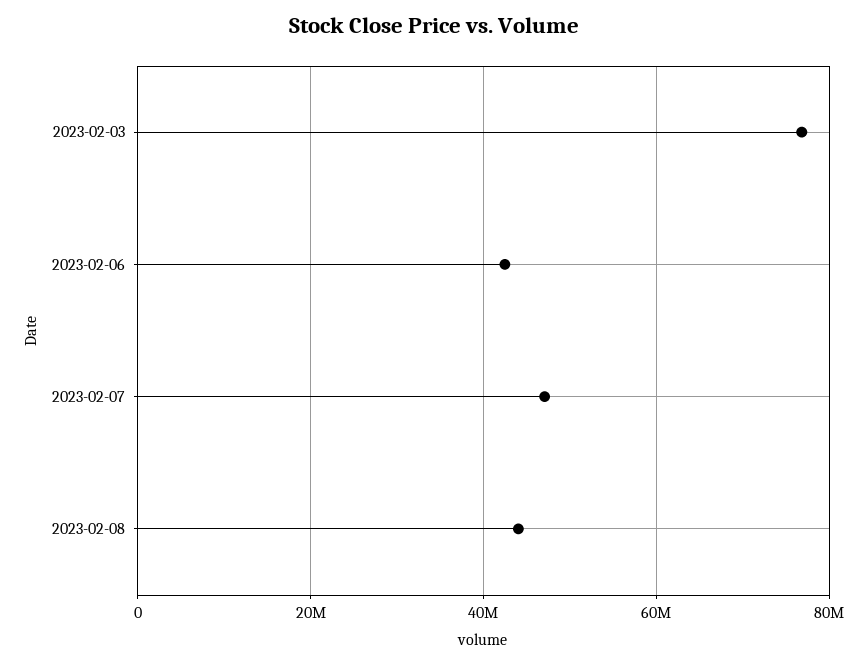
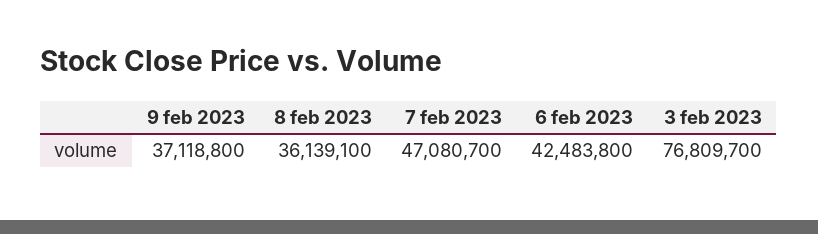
2023-02-08: 44000000 -> 36139100
9 feb 2023: none -> 37118800

